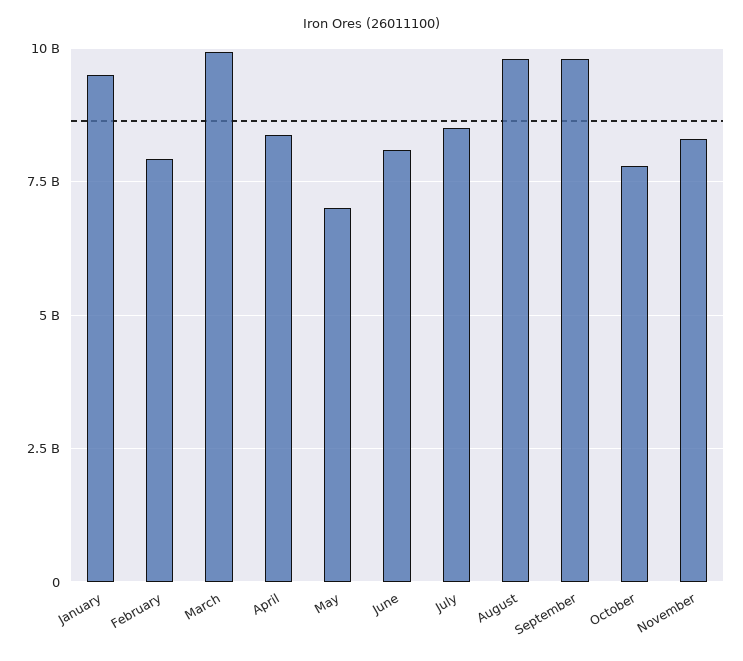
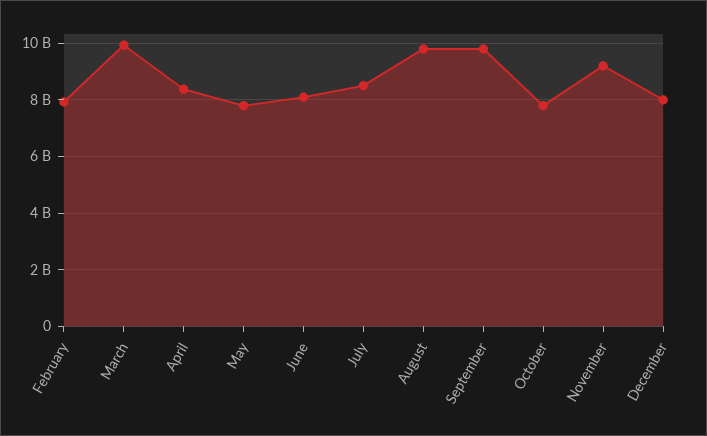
January: 9500000000 -> none
May: 7000000000 -> 7750000000
November: 8250000000 -> 9250000000
December: none -> 8000000000

